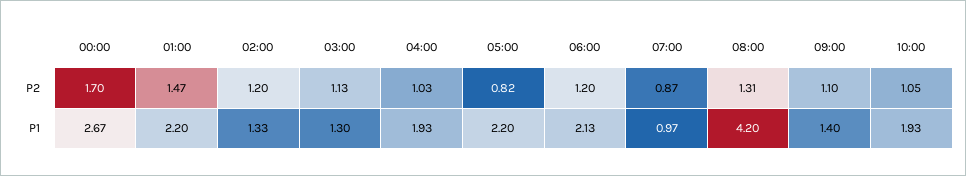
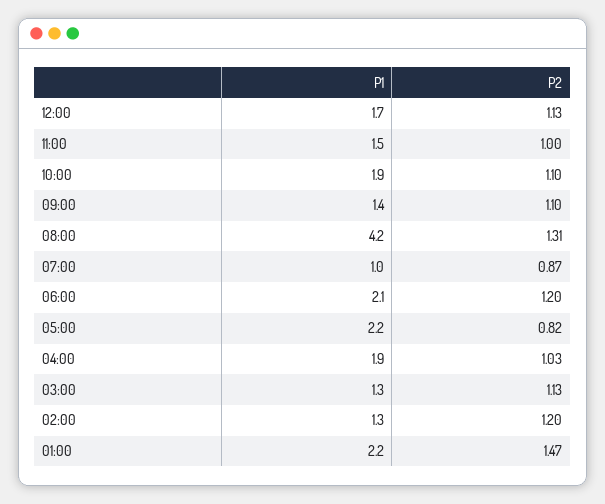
00:00, P2: 1.7 -> none
10:00, P2: 1.05 -> 1.1
00:00, P1: 2.67 -> none
12:00, P1: none -> 1.7
12:00, P2: none -> 1.13
11:00, P1: none -> 1.5
11:00, P2: none -> 1

